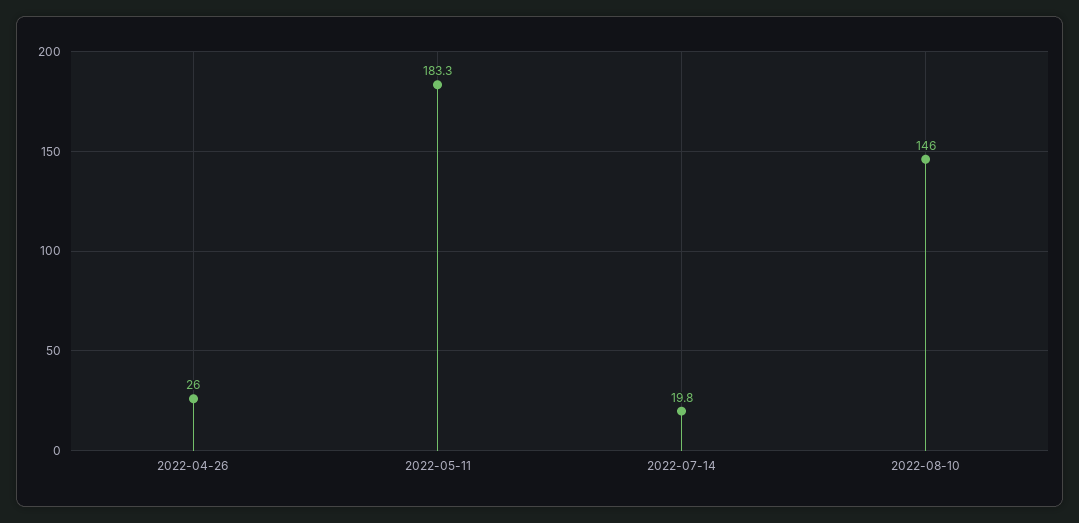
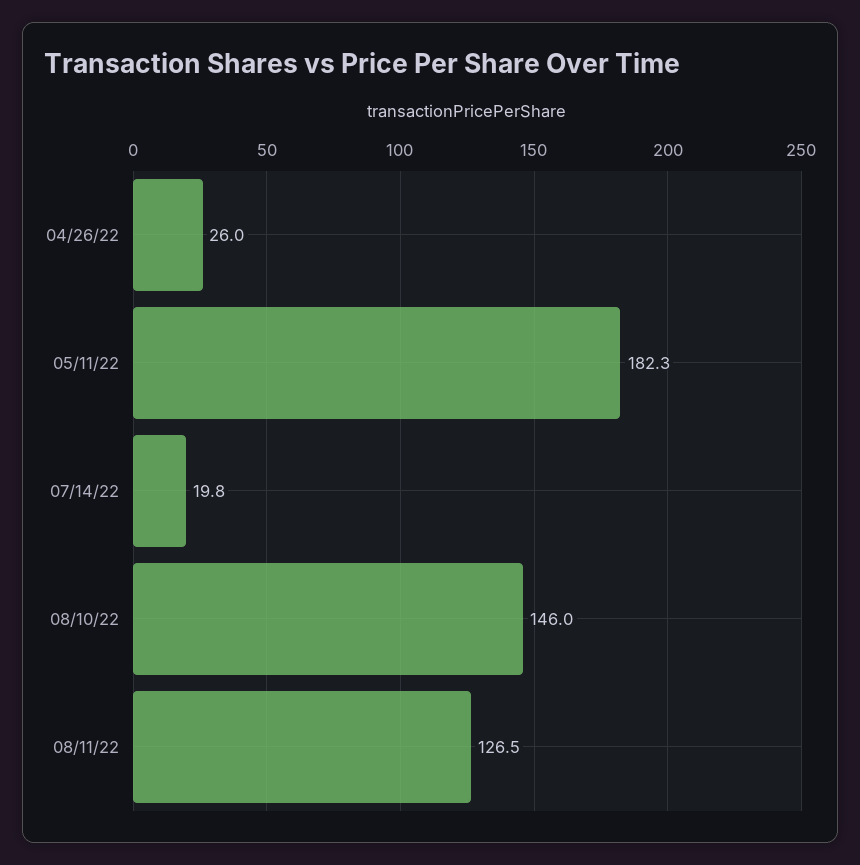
2022-05-11: 183.3 -> 182.3
08/11/22: none -> 126.5

